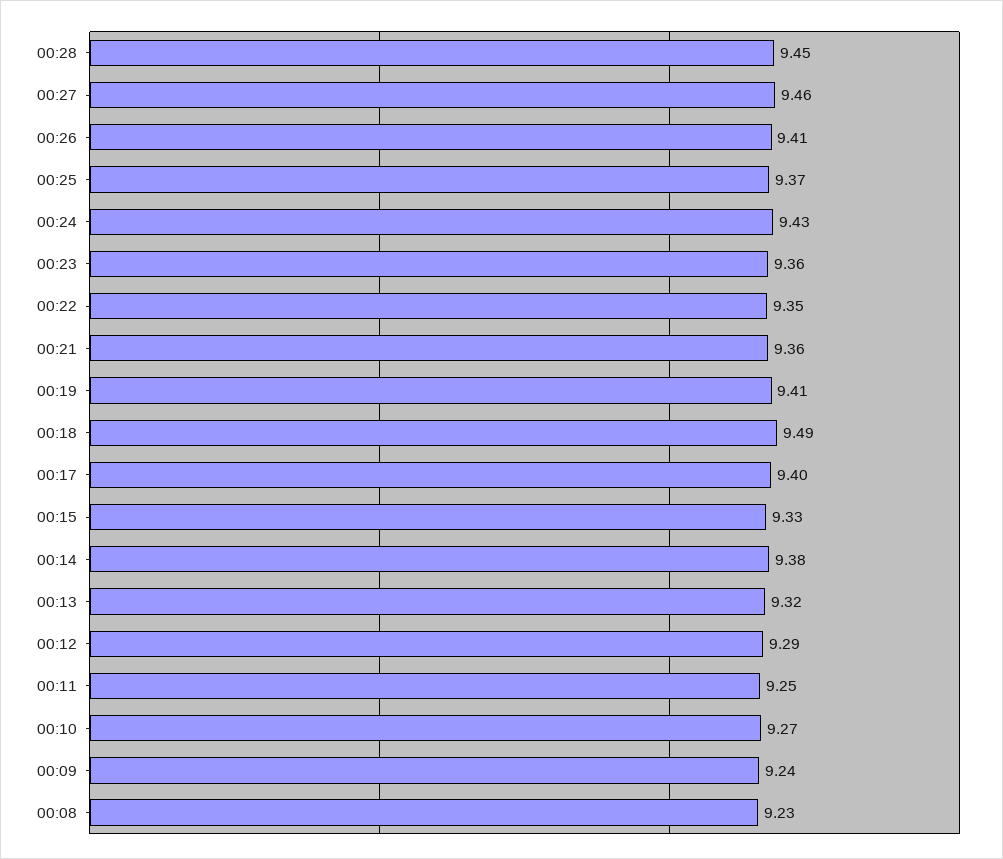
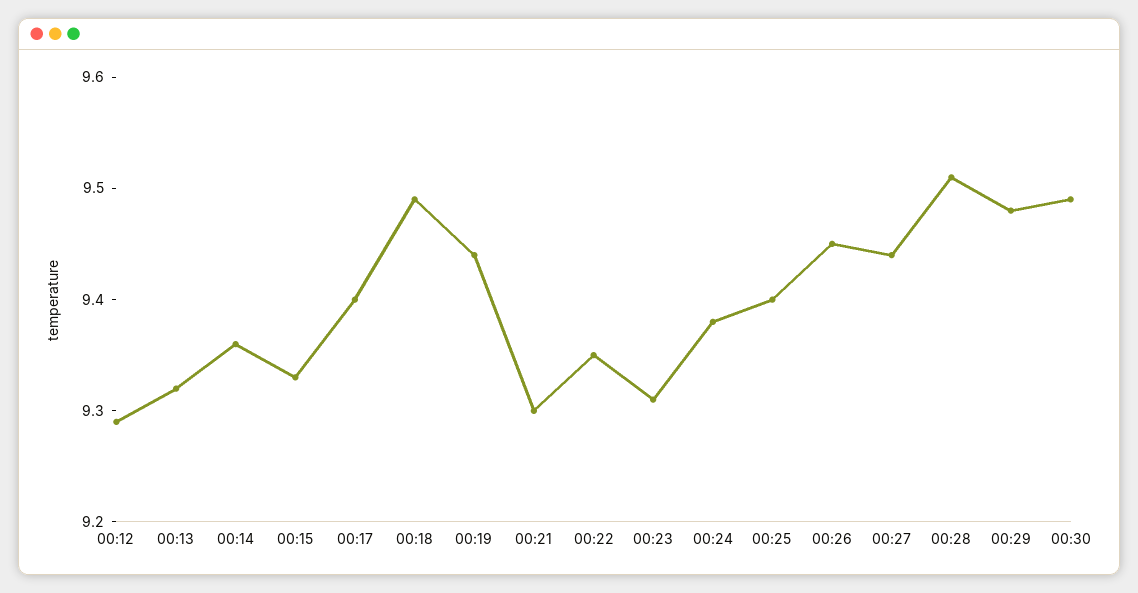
00:28: 9.45 -> 9.51
00:27: 9.46 -> 9.44
00:26: 9.41 -> 9.45
00:25: 9.37 -> 9.4
00:24: 9.43 -> 9.38
00:23: 9.36 -> 9.31
00:21: 9.36 -> 9.3
00:19: 9.41 -> 9.44
00:14: 9.38 -> 9.36
00:11: 9.25 -> none
00:10: 9.27 -> none
00:09: 9.24 -> none
00:08: 9.23 -> none
00:29: none -> 9.48
00:30: none -> 9.49

